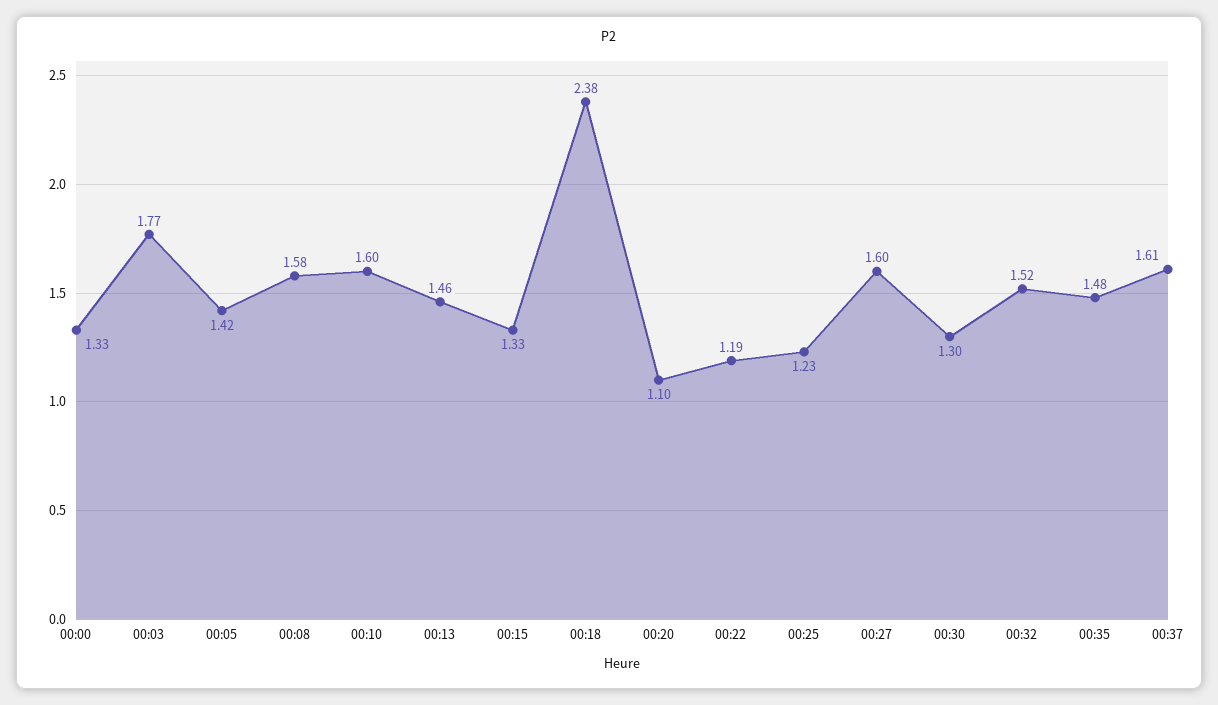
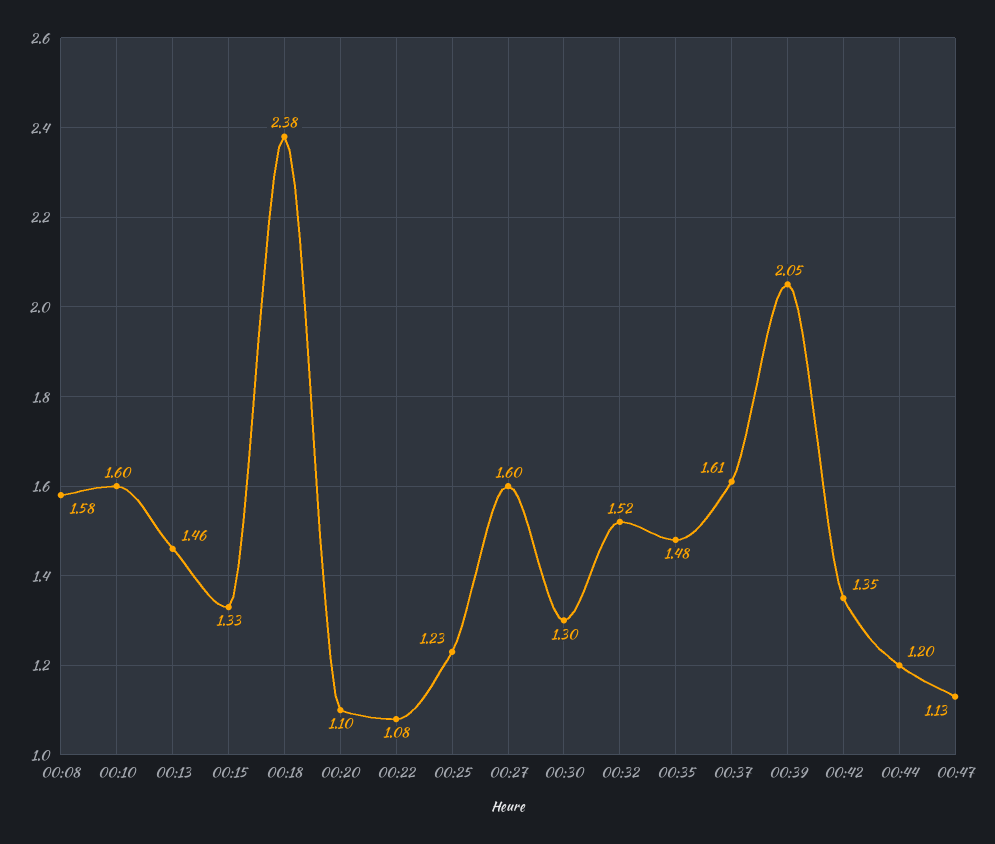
00:00: 1.33 -> none
00:03: 1.77 -> none
00:05: 1.42 -> none
00:22: 1.19 -> 1.08
00:39: none -> 2.05
00:42: none -> 1.35
00:44: none -> 1.2
00:47: none -> 1.13

